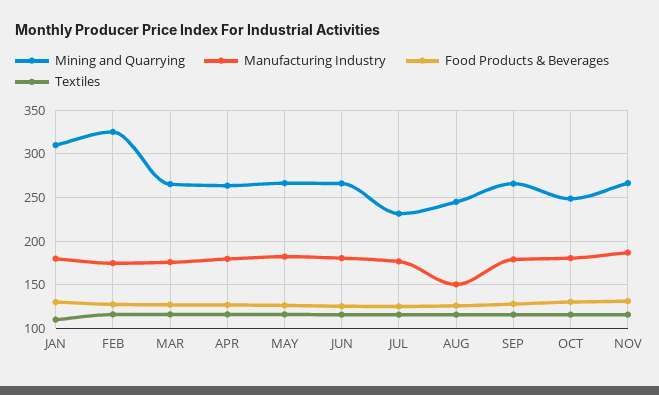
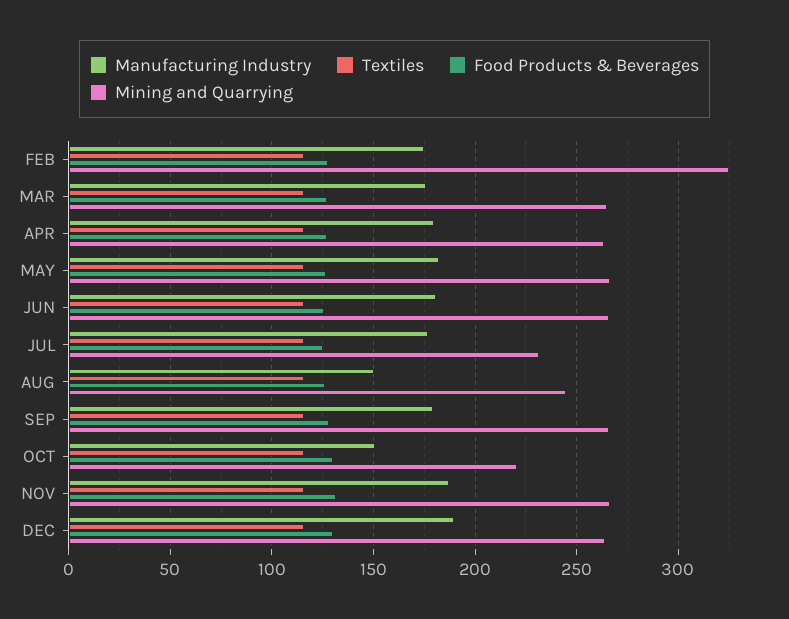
Mining and Quarrying, JAN: 310 -> none
Manufacturing Industry, JAN: 180 -> none
Food Products & Beverages, JAN: 130 -> none
Textiles, JAN: 110 -> none
Mining and Quarrying, OCT: 250 -> 220
Manufacturing Industry, OCT: 180 -> 150
Manufacturing Industry, DEC: none -> 190
Textiles, DEC: none -> 115
Food Products & Beverages, DEC: none -> 130
Mining and Quarrying, DEC: none -> 265

